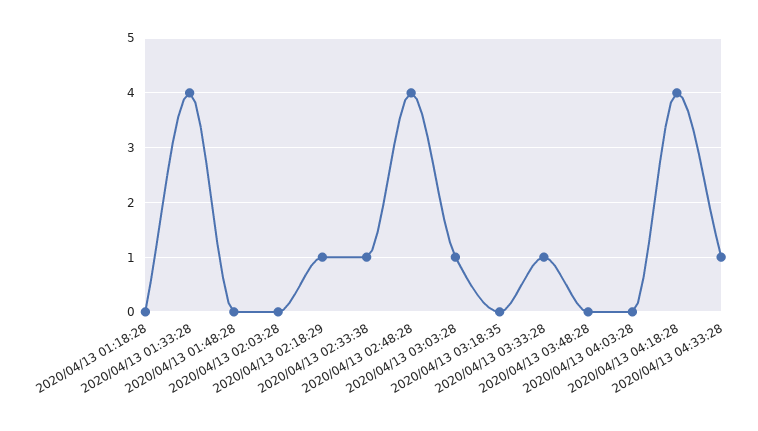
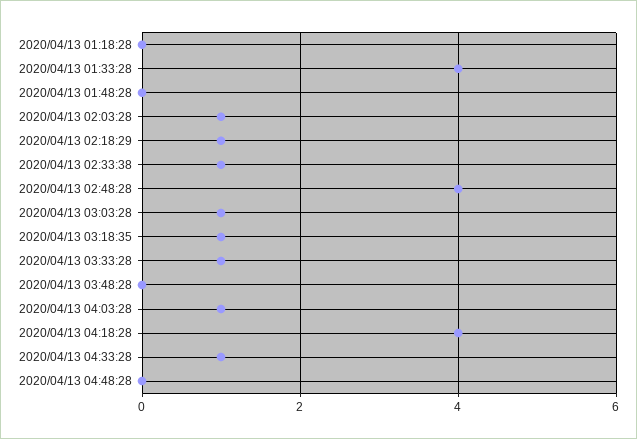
2020/04/13 02:03:28: 0 -> 1
2020/04/13 03:18:35: 0 -> 1
2020/04/13 04:03:28: 0 -> 1
2020/04/13 04:48:28: none -> 0

